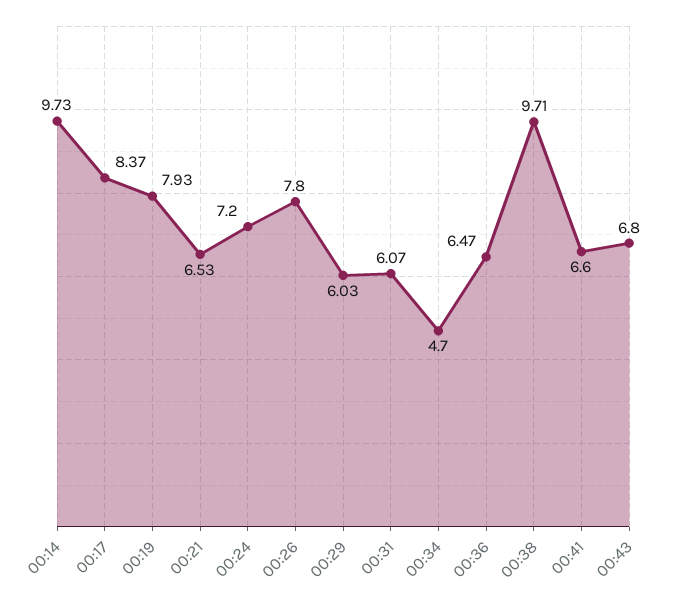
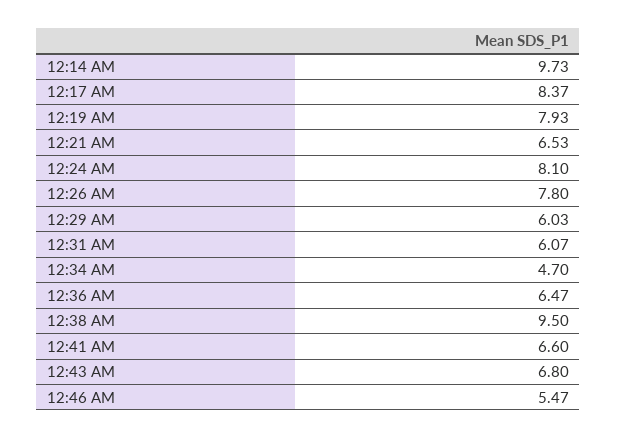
00:24: 7.2 -> 8.1
00:38: 9.71 -> 9.5
12:46 AM: none -> 5.47

